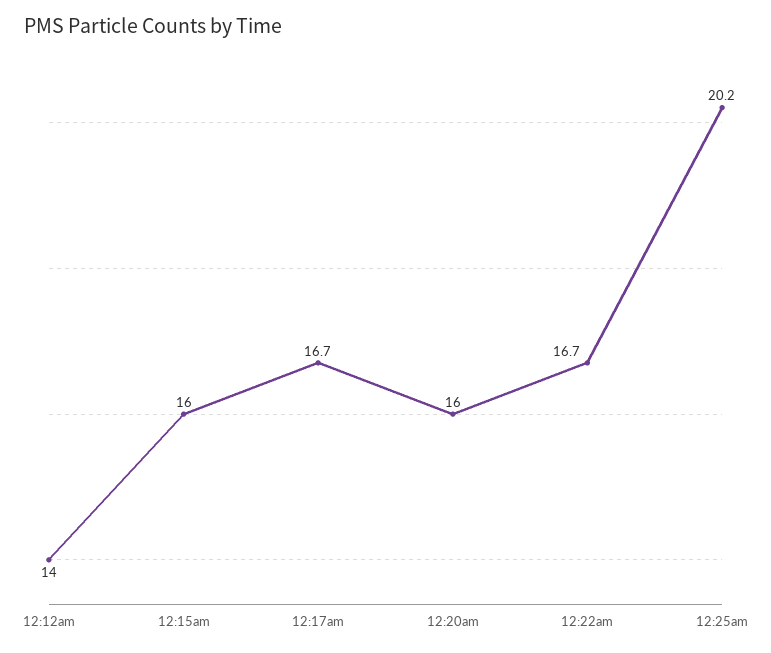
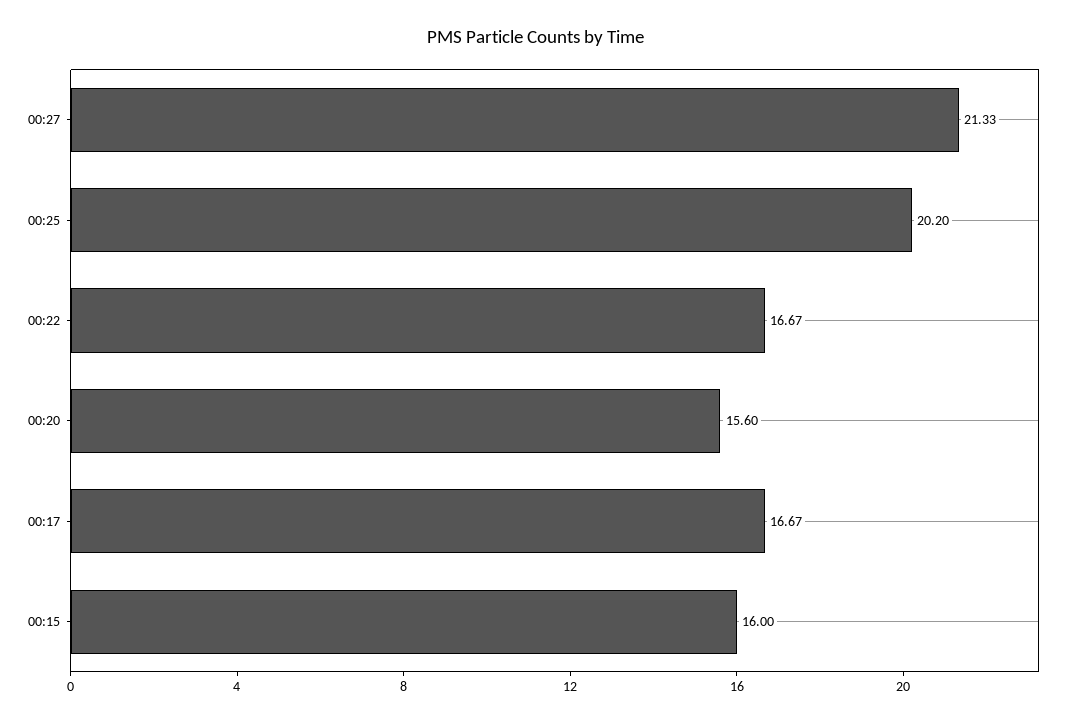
12:12am: 14 -> none
12:20am: 16 -> 15.6
00:27: none -> 21.33

